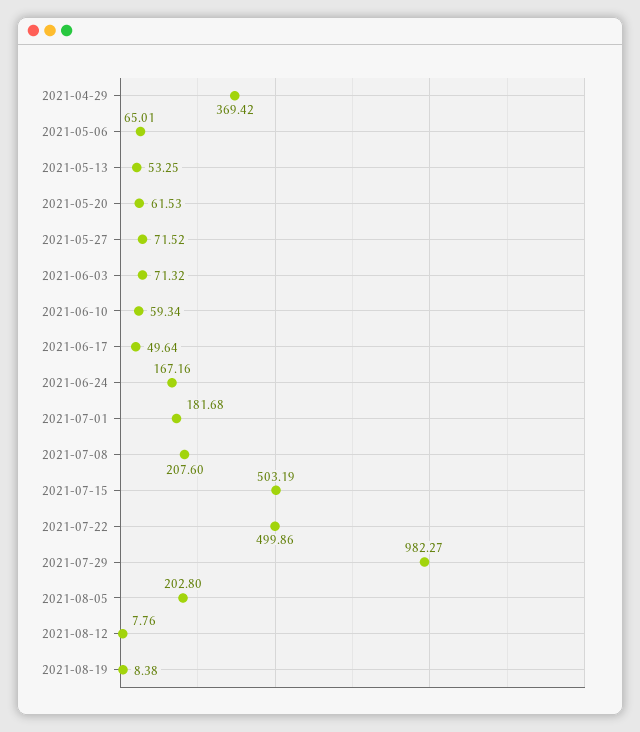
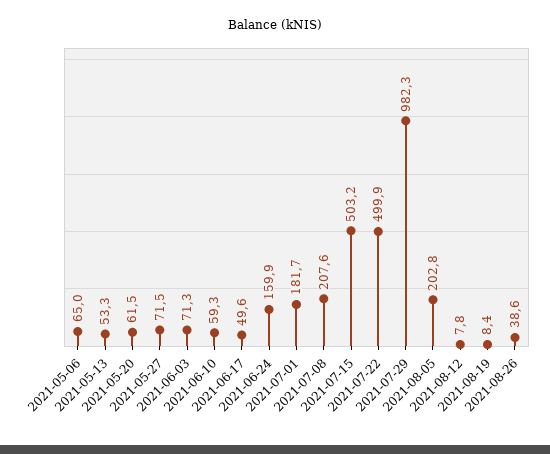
2021-04-29: 369.42 -> none
2021-06-24: 167.16 -> 159.9
2021-08-26: none -> 38.6

